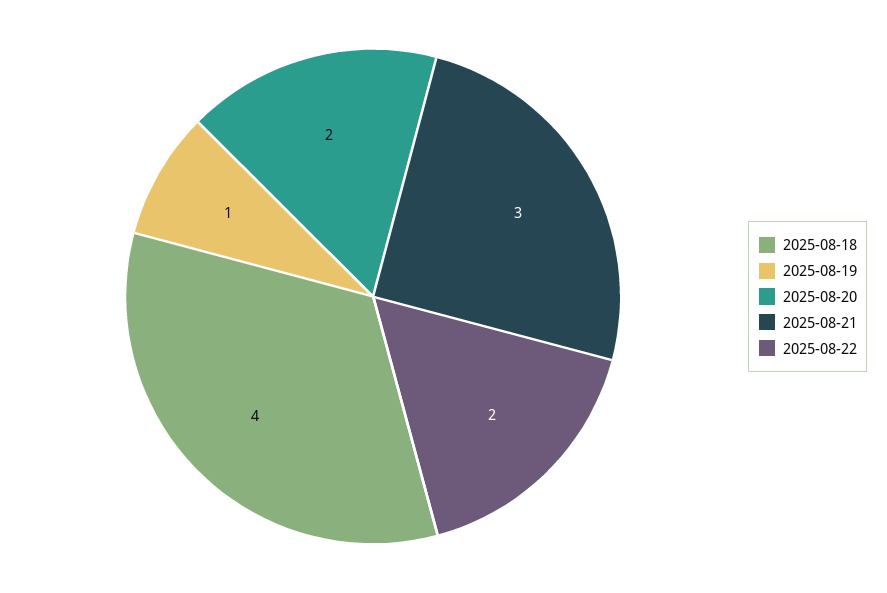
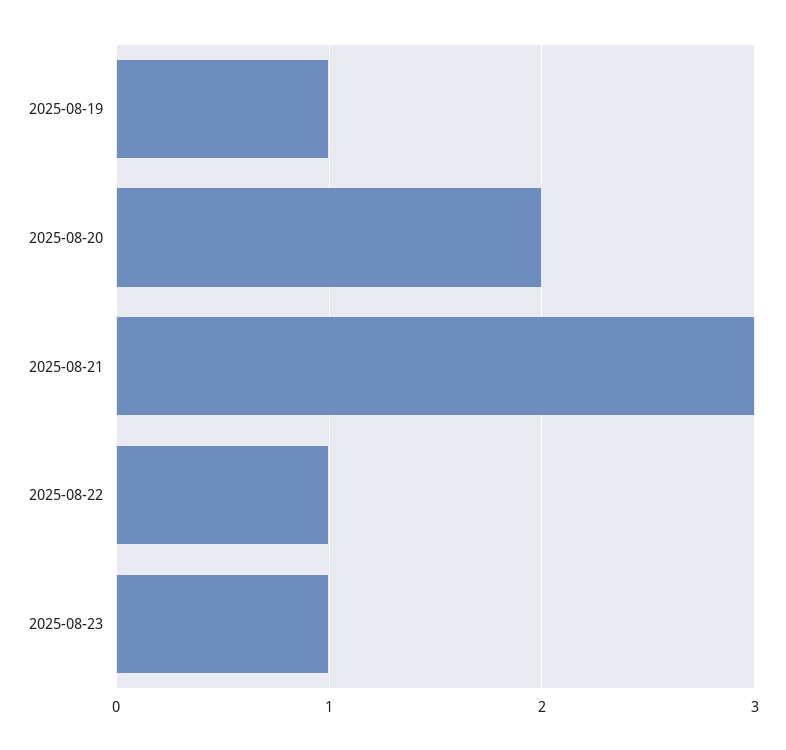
2025-08-18: 4 -> none
2025-08-22: 2 -> 1
2025-08-23: none -> 1

